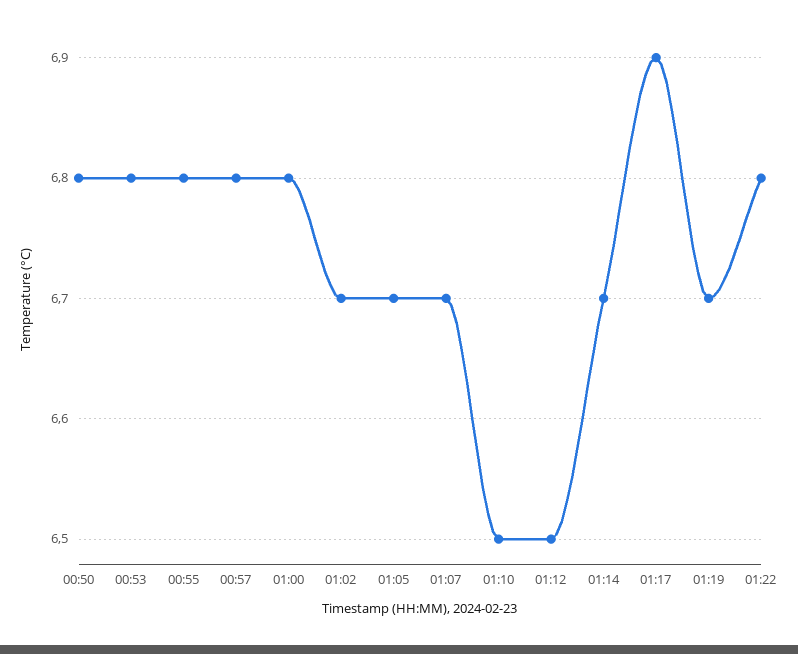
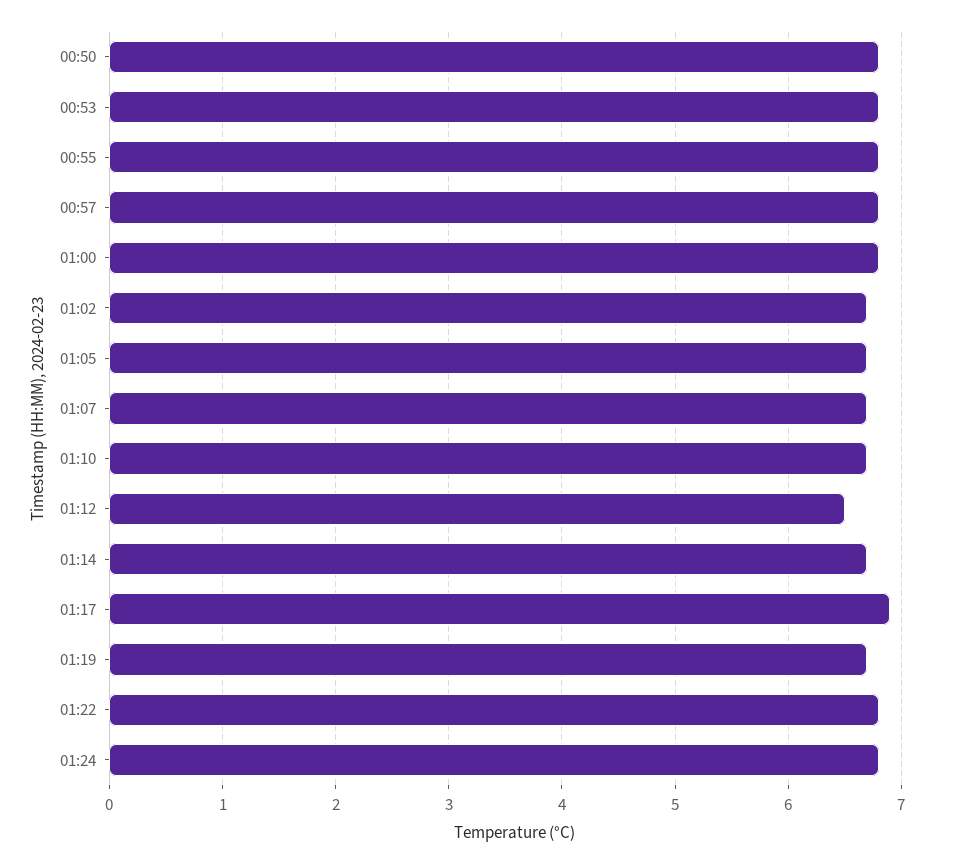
01:10: 6.5 -> 6.7
01:24: none -> 6.8

